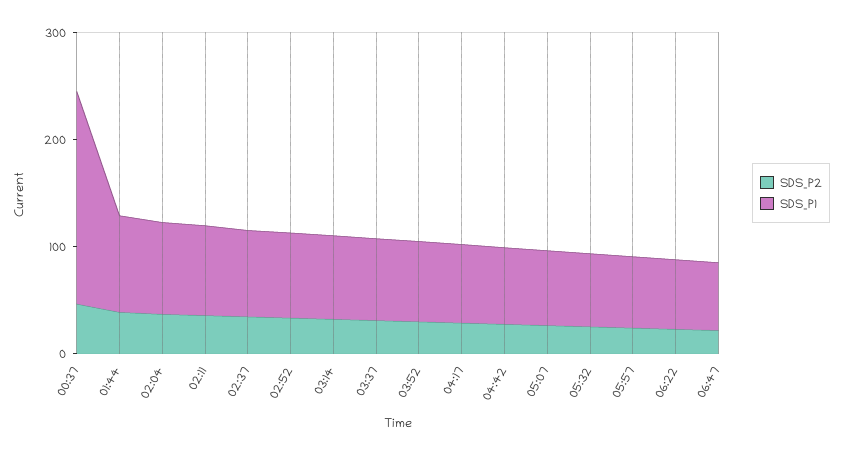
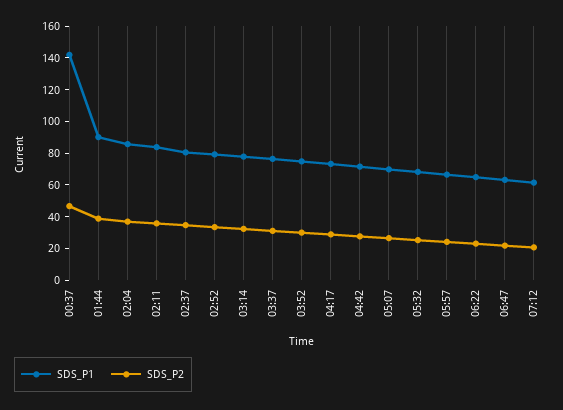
SDS_P1, 00:37: 200 -> 140
SDS_P1, 07:12: none -> 60
SDS_P2, 07:12: none -> 20

